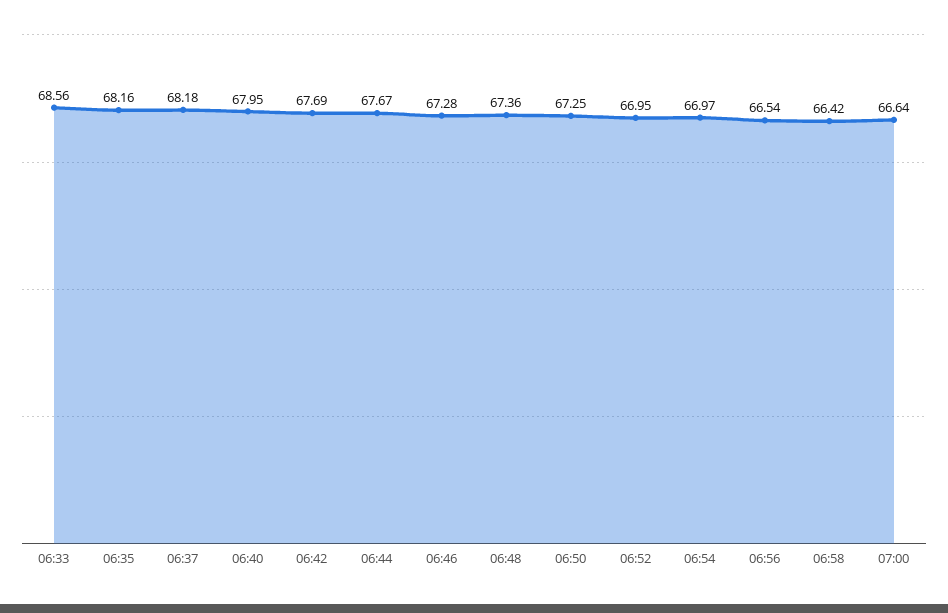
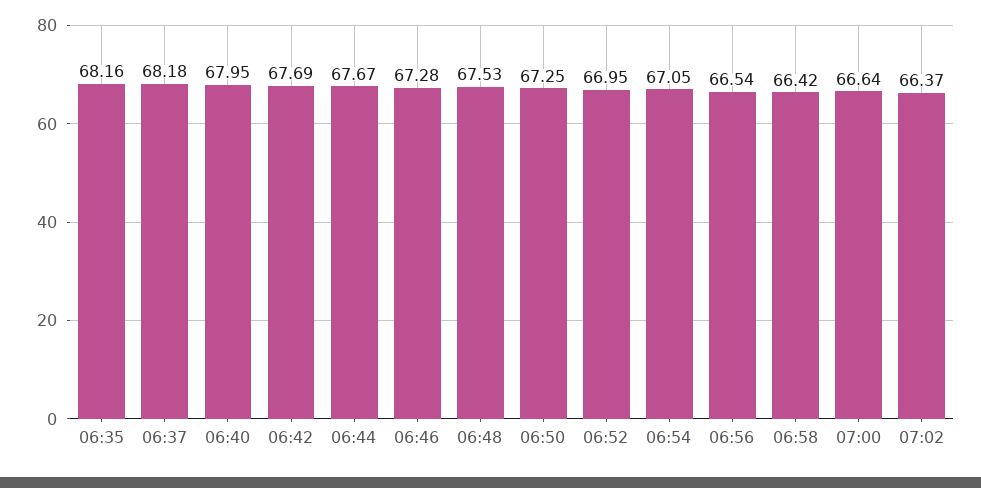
06:33: 68.56 -> none
06:48: 67.36 -> 67.53
06:54: 66.97 -> 67.05
07:02: none -> 66.37

